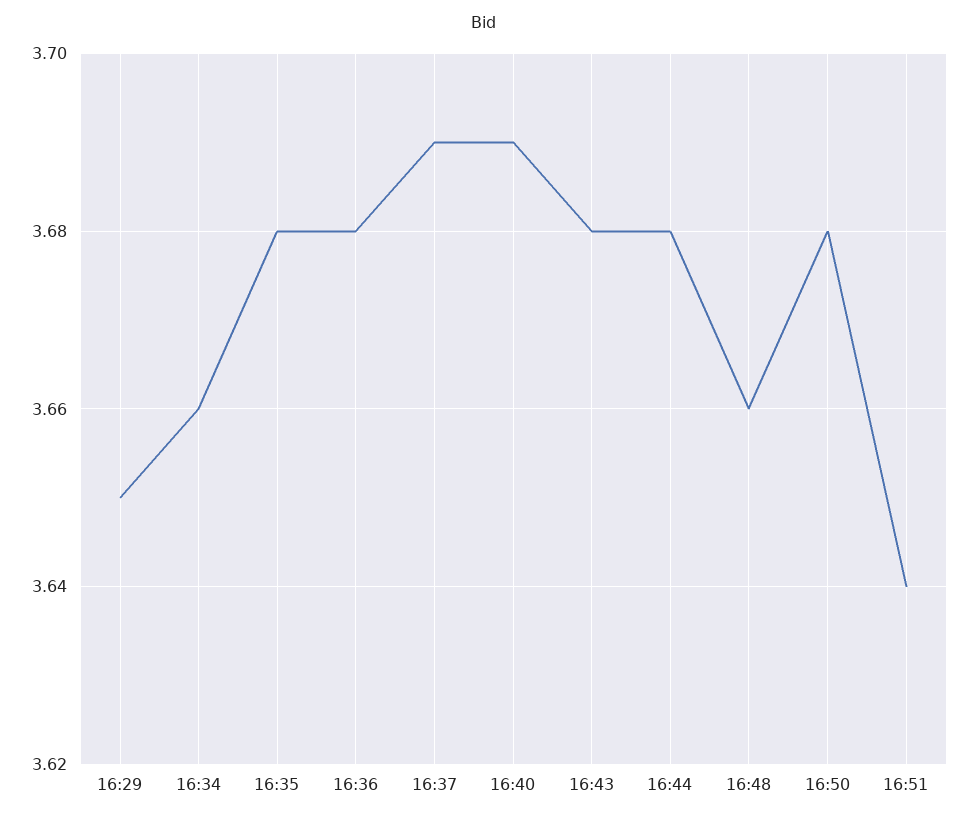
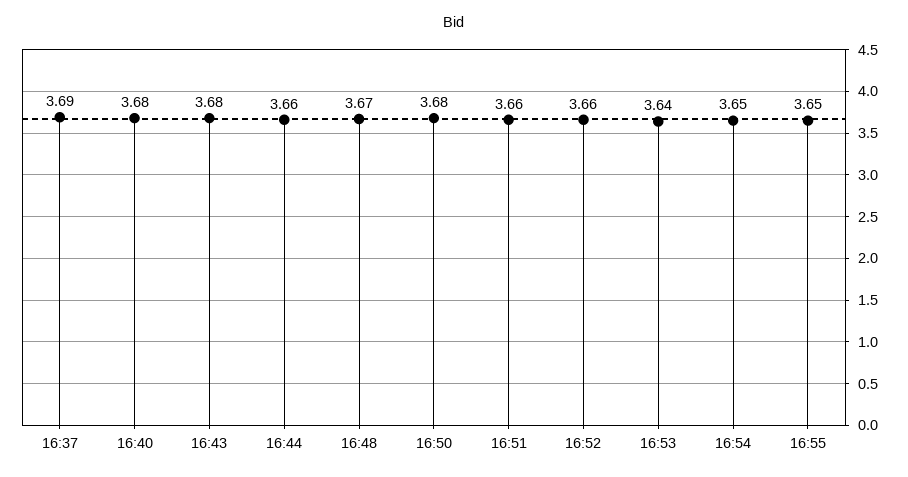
16:29: 3.65 -> none
16:34: 3.66 -> none
16:35: 3.68 -> none
16:36: 3.68 -> none
16:40: 3.69 -> 3.68
16:44: 3.68 -> 3.66
16:48: 3.66 -> 3.67
16:51: 3.64 -> 3.66
16:52: none -> 3.66
16:53: none -> 3.64
16:54: none -> 3.65
16:55: none -> 3.65

